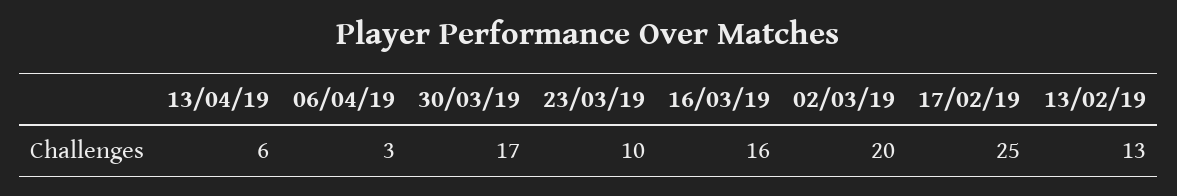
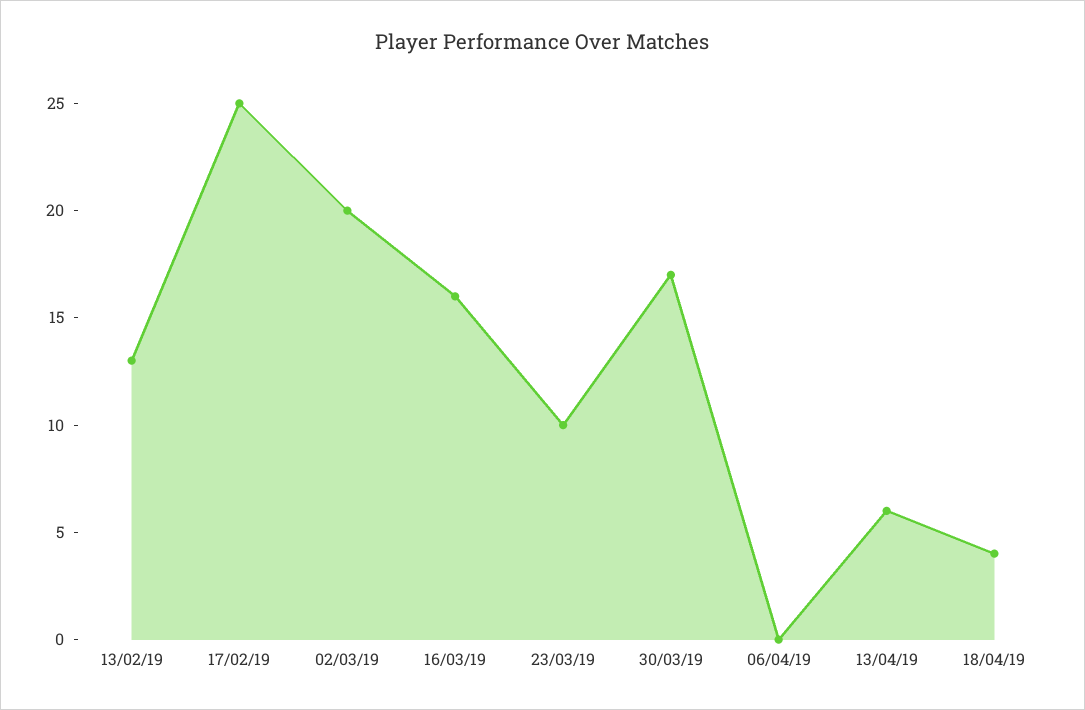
06/04/19: 3 -> 0
18/04/19: none -> 4

